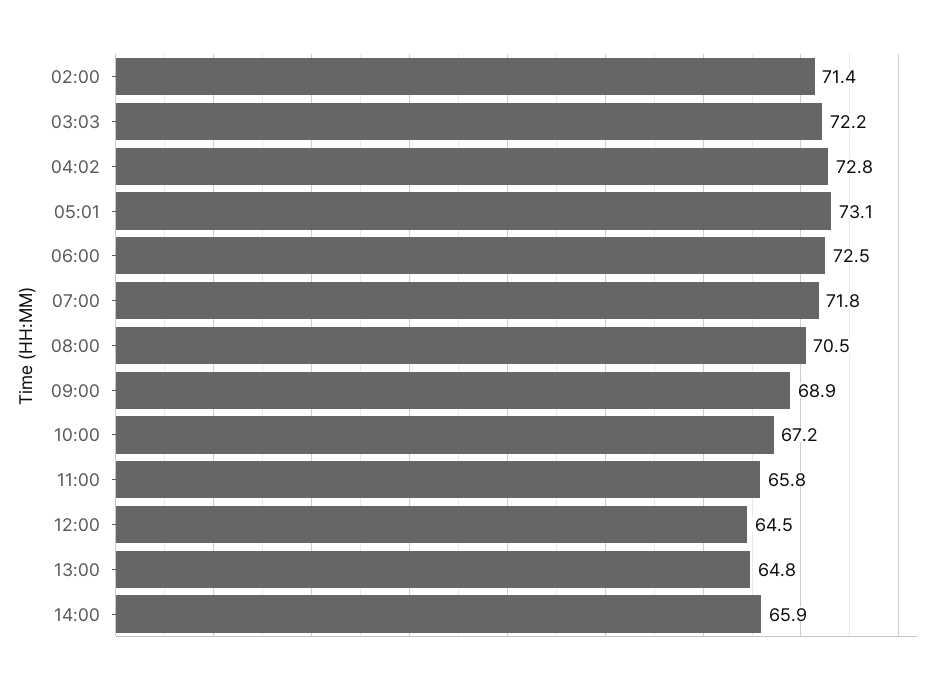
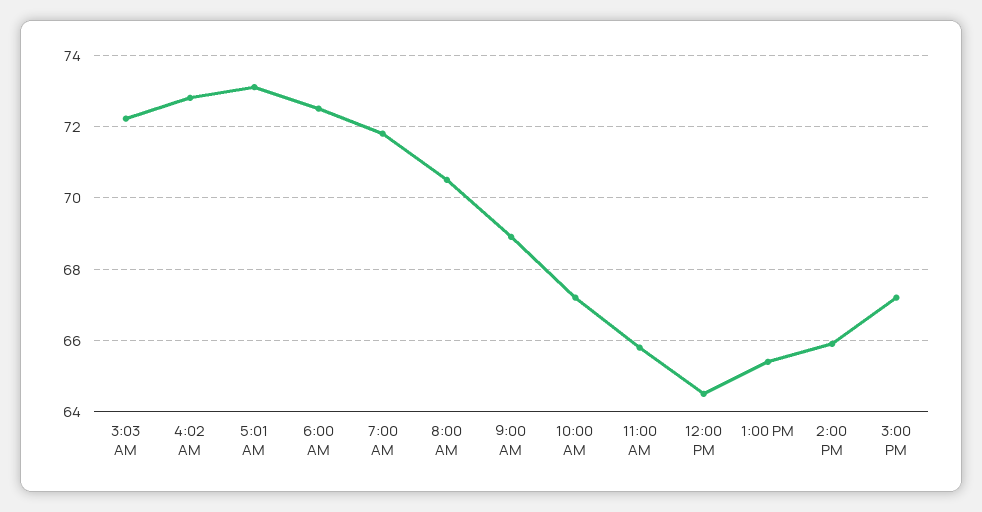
02:00: 71.4 -> none
13:00: 64.8 -> 65.4
3:00 PM: none -> 67.2

